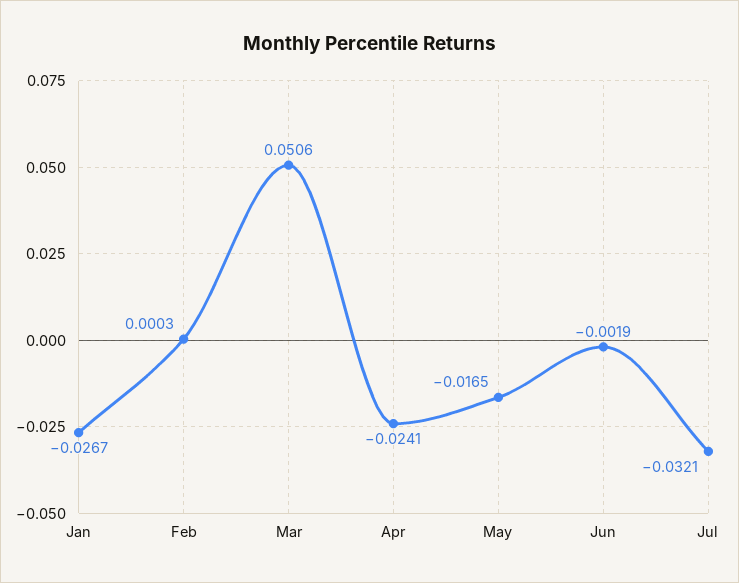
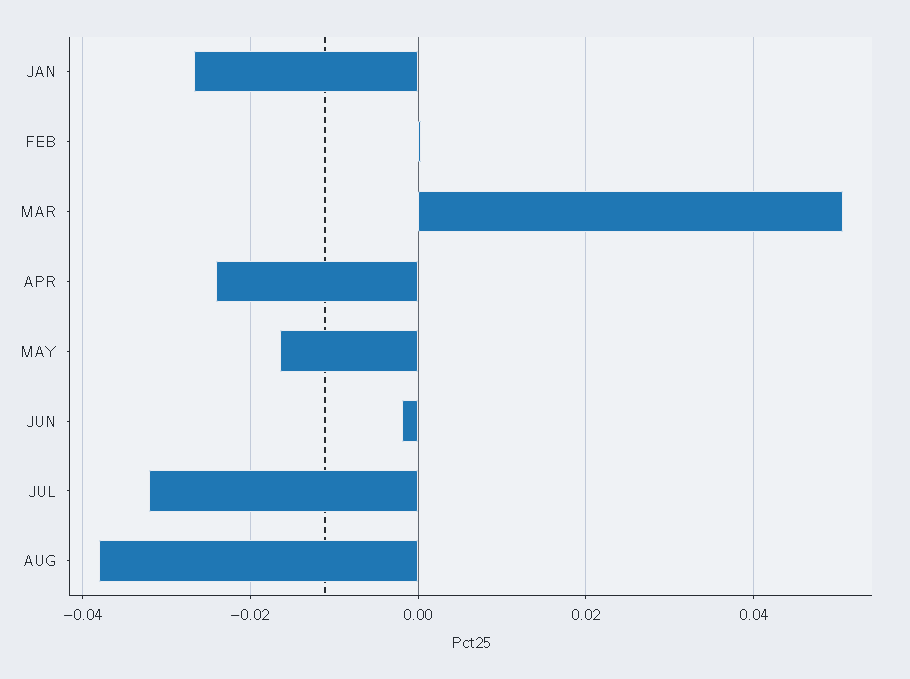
AUG: none -> -0.038

